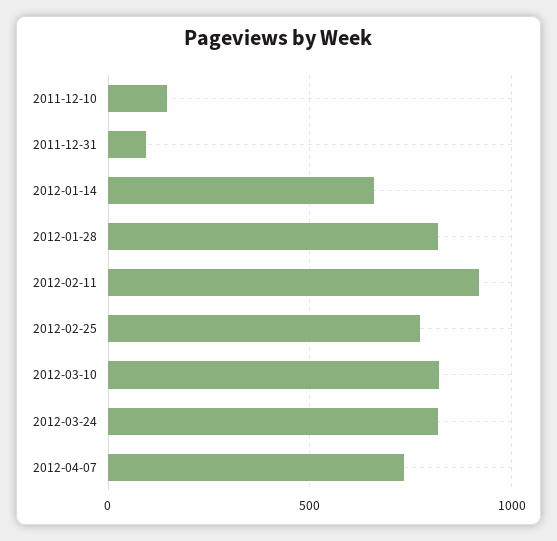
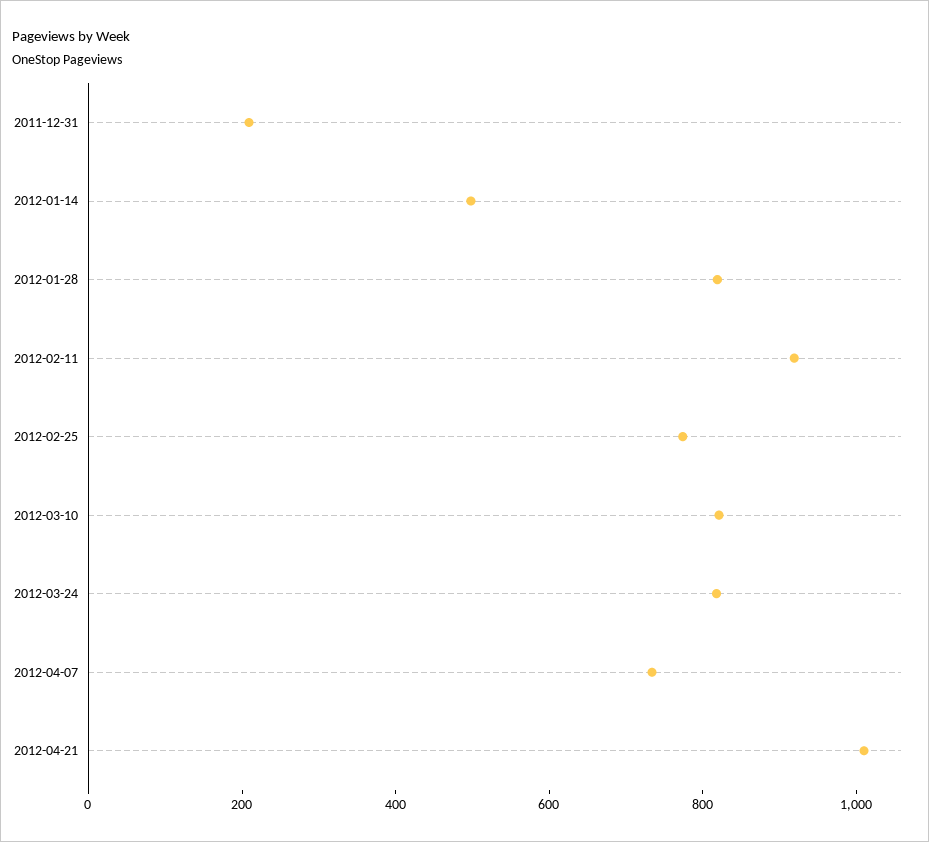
2011-12-10: 150 -> none
2011-12-31: 100 -> 200
2012-01-14: 650 -> 500
2012-04-21: none -> 1000

